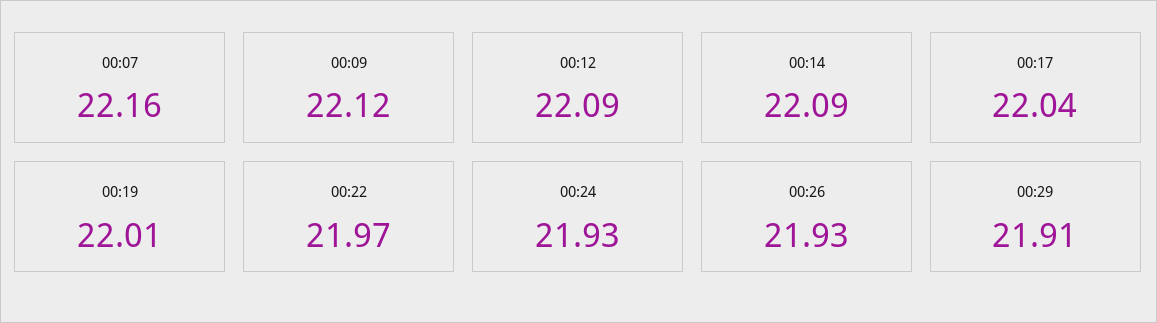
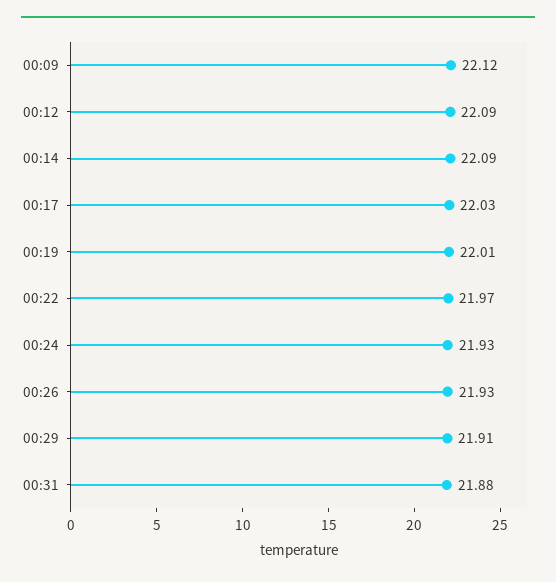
00:07: 22.16 -> none
00:17: 22.04 -> 22.03
00:31: none -> 21.88

